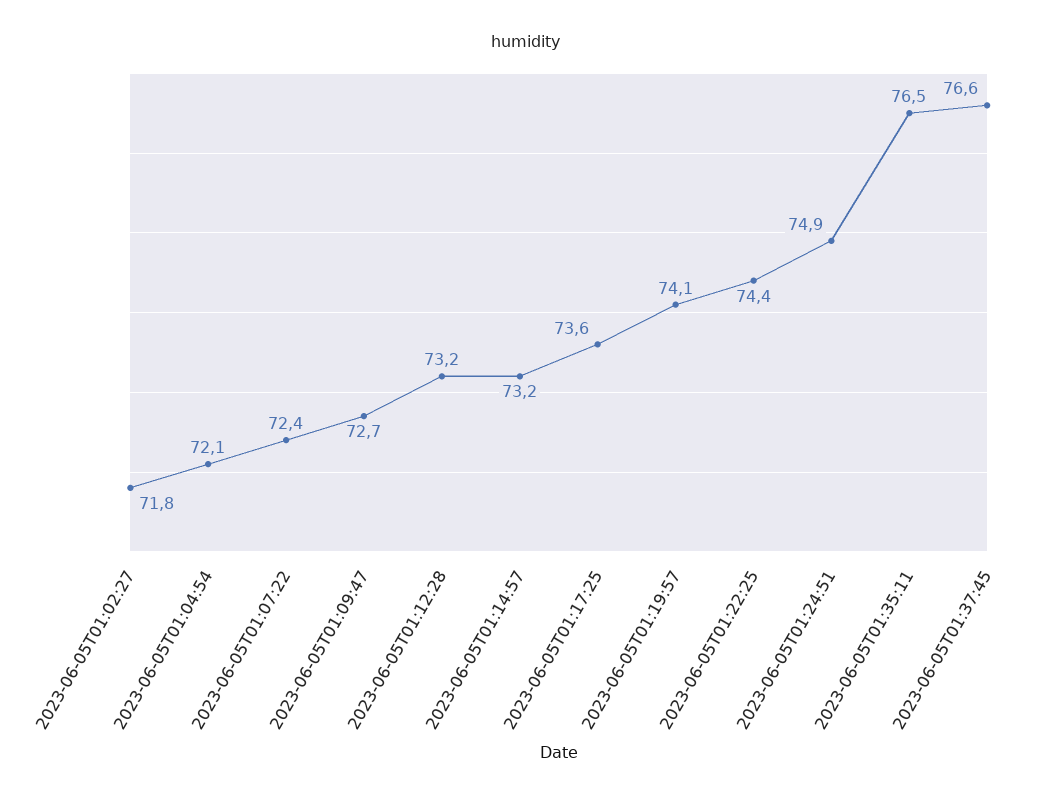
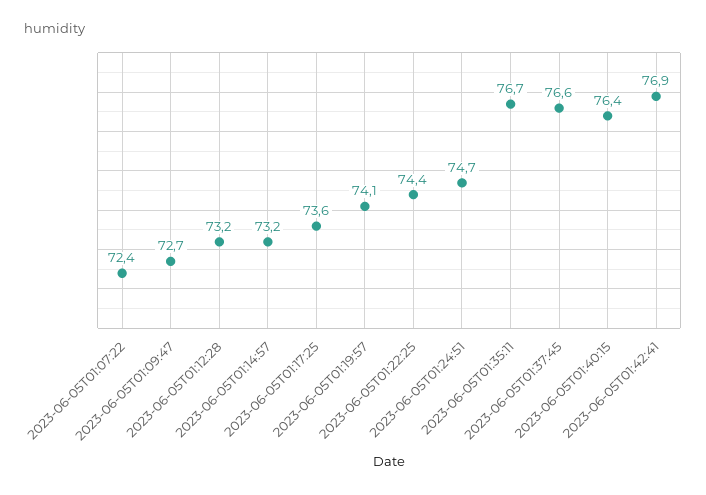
2023-06-05T01:02:27: 71.8 -> none
2023-06-05T01:04:54: 72.1 -> none
2023-06-05T01:24:51: 74.9 -> 74.7
2023-06-05T01:35:11: 76.5 -> 76.7
2023-06-05T01:40:15: none -> 76.4
2023-06-05T01:42:41: none -> 76.9

